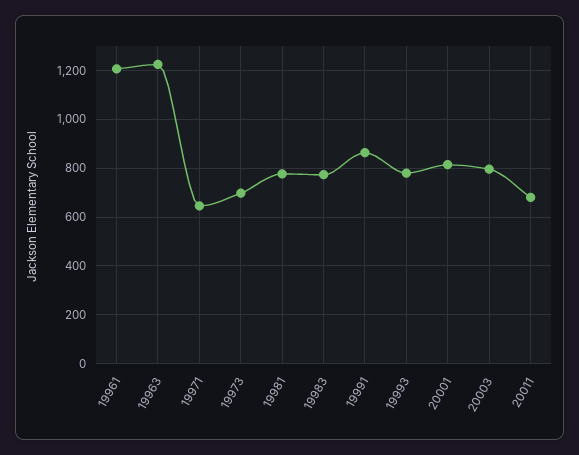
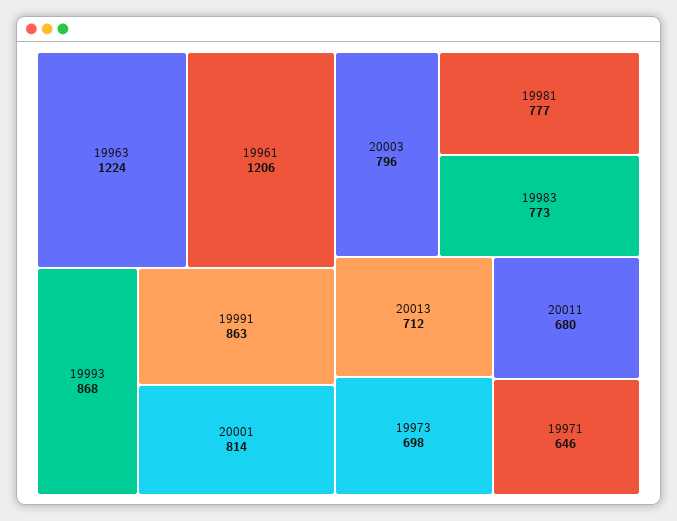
19993: 775 -> 868
20013: none -> 712

